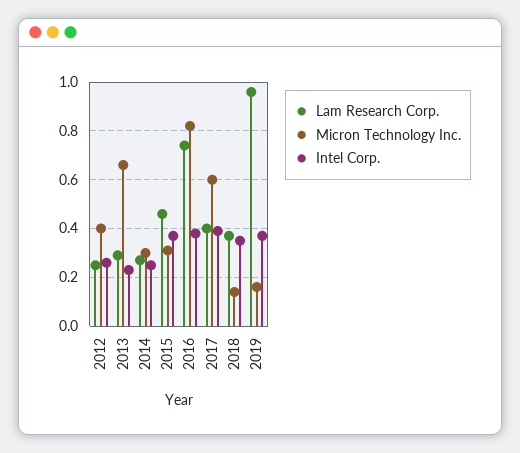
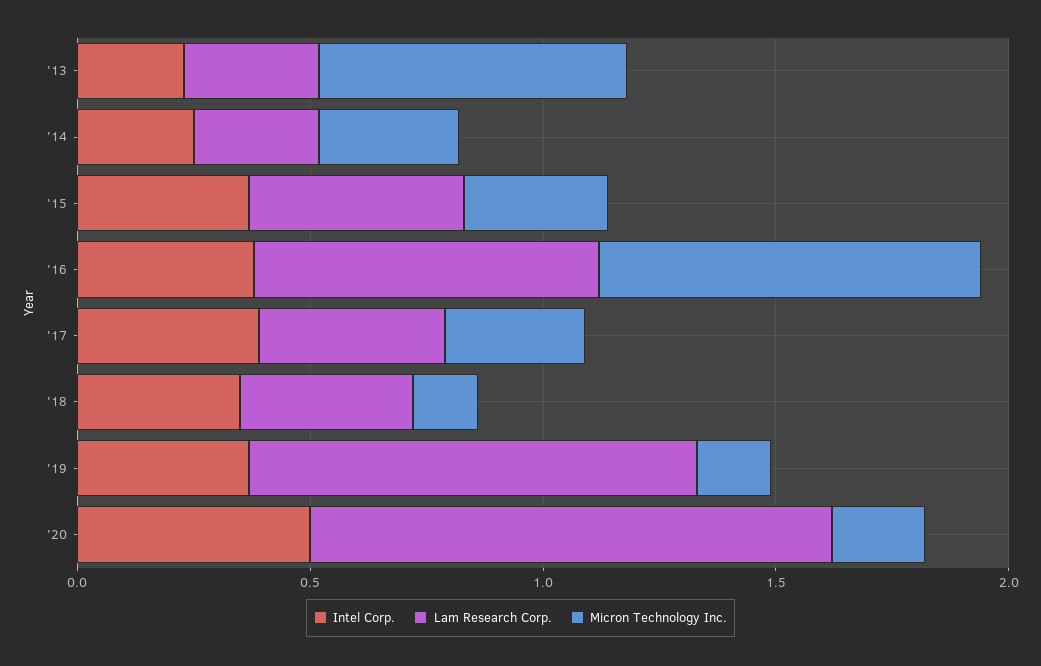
Lam Research Corp., 2012: 0.25 -> none
Micron Technology Inc., 2012: 0.4 -> none
Intel Corp., 2012: 0.25 -> none
Micron Technology Inc., 2017: 0.6 -> 0.3
Intel Corp., '20: none -> 0.5
Lam Research Corp., '20: none -> 1.1
Micron Technology Inc., '20: none -> 0.2

